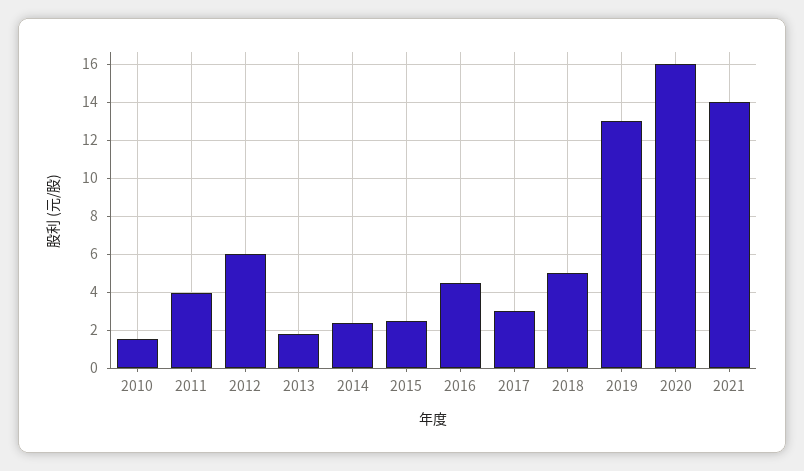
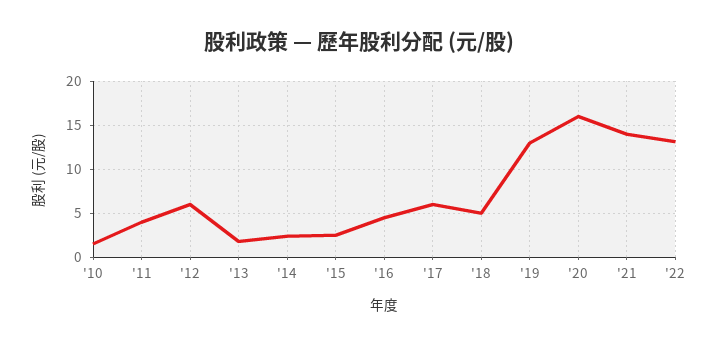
2017: 3 -> 6
'22: none -> 13

